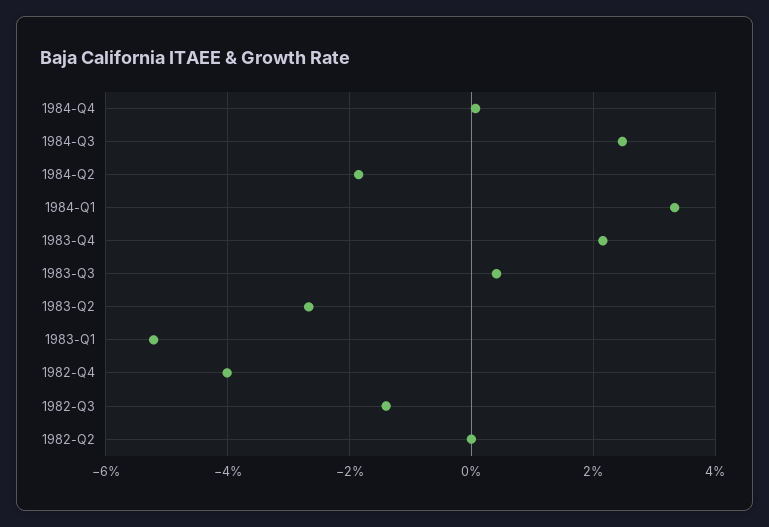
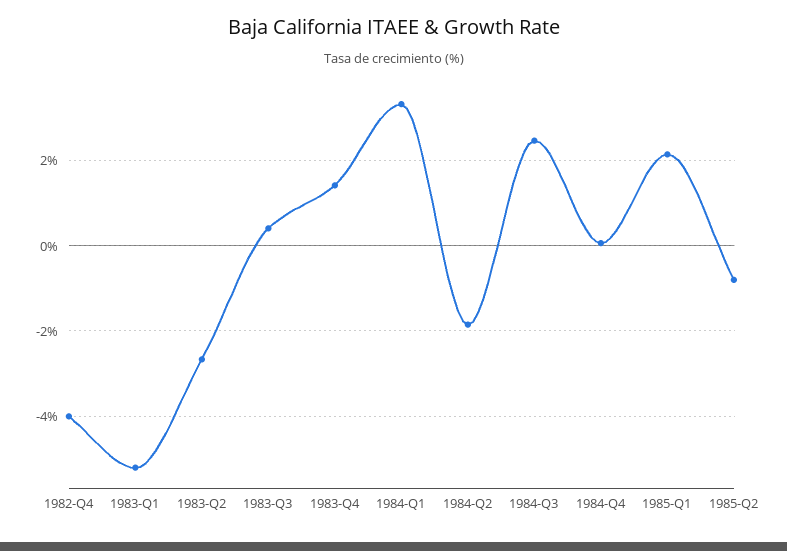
1983-Q4: 2.2 -> 1.4
1982-Q3: -1.4 -> none
1982-Q2: 0 -> none
1985-Q1: none -> 2.2
1985-Q2: none -> -0.8

